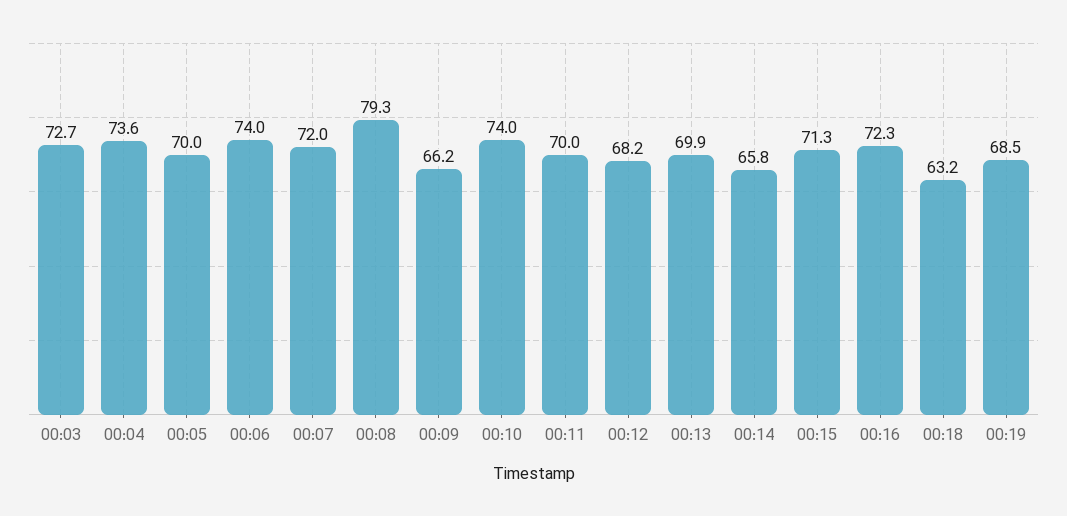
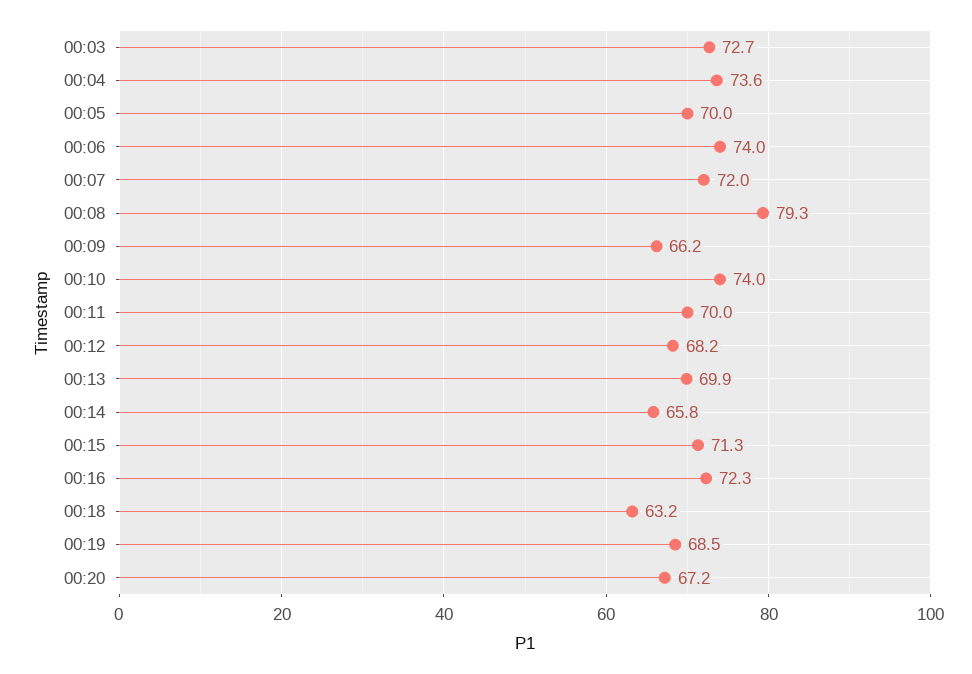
00:20: none -> 67.2

